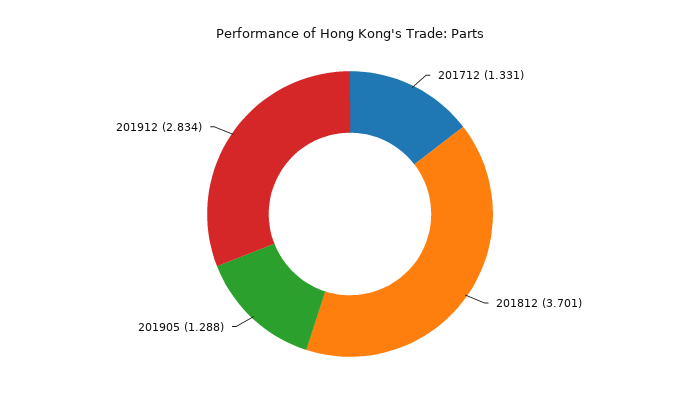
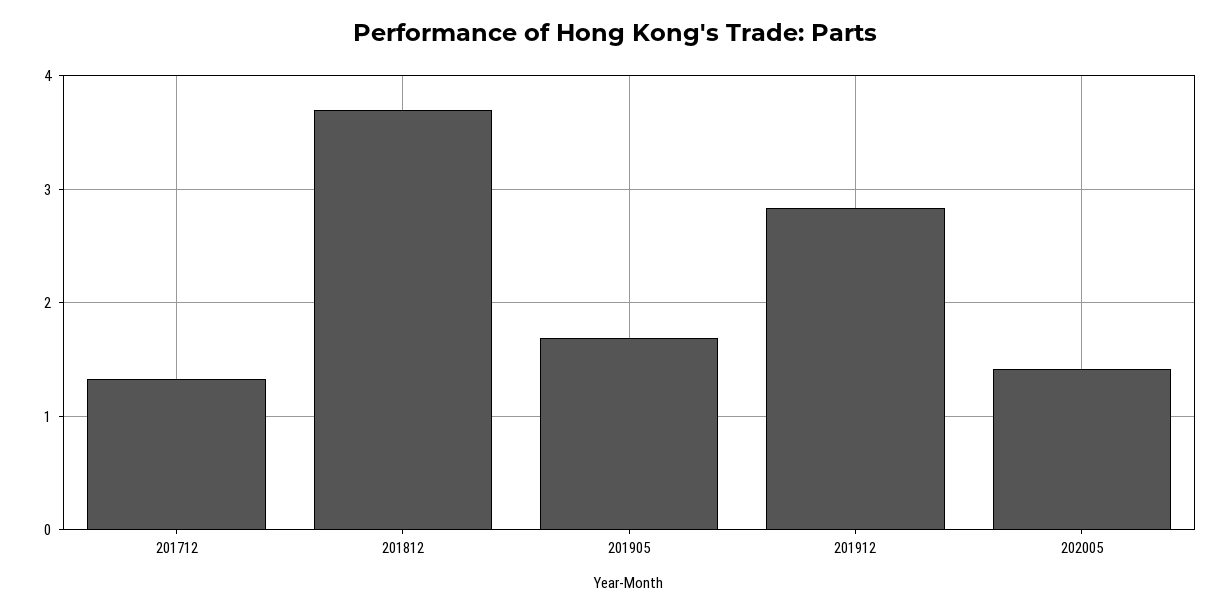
201905: 1.288 -> 1.7
202005: none -> 1.4

